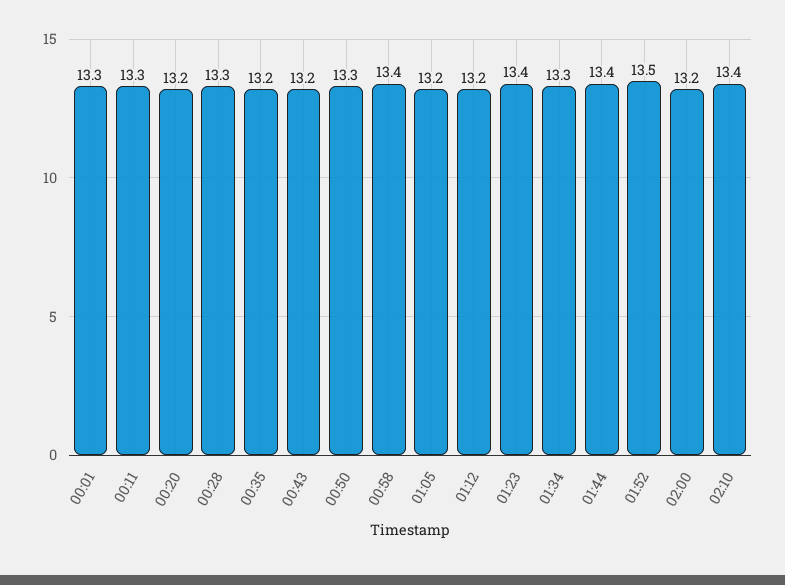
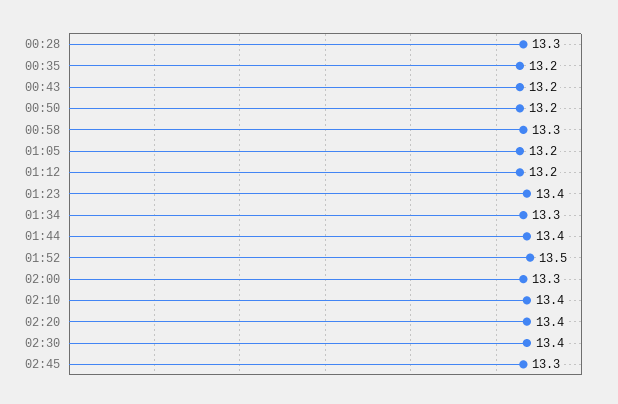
00:01: 13.3 -> none
00:11: 13.3 -> none
00:20: 13.2 -> none
00:50: 13.3 -> 13.2
00:58: 13.4 -> 13.3
02:00: 13.2 -> 13.3
02:20: none -> 13.4
02:30: none -> 13.4
02:45: none -> 13.3

